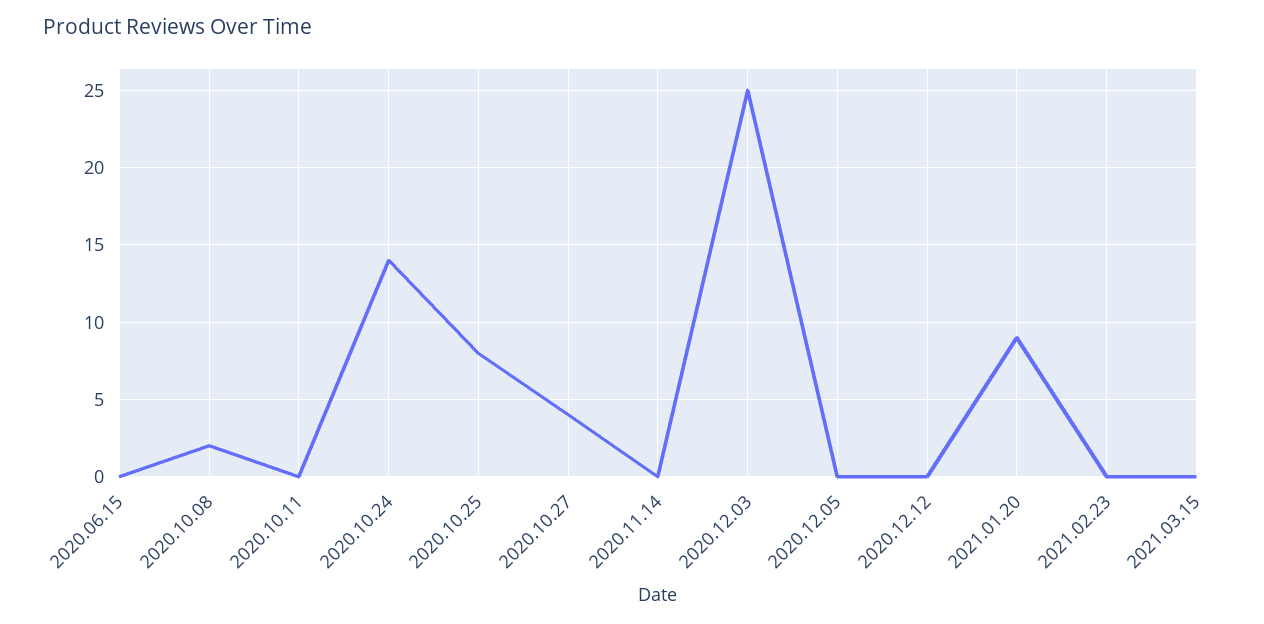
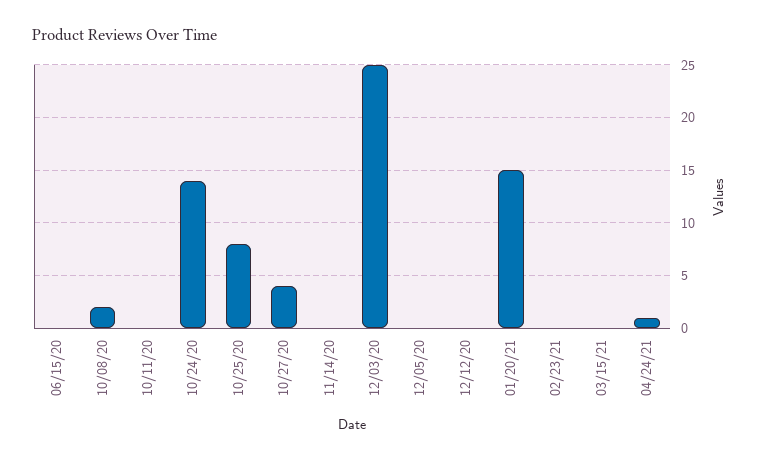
2021.01.20: 9 -> 15
04/24/21: none -> 1

